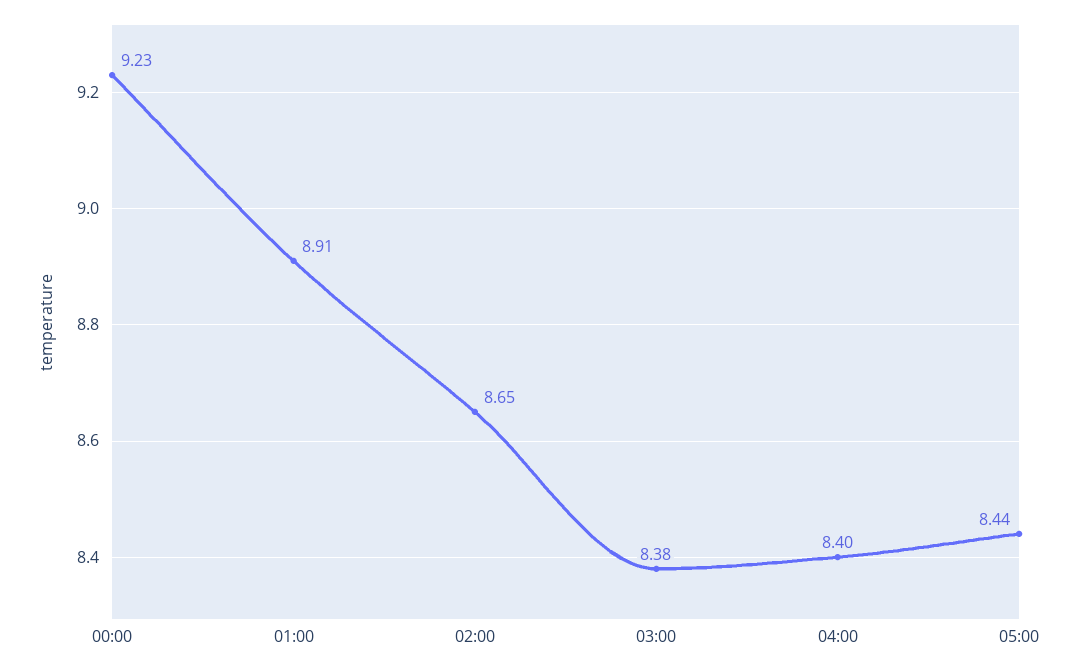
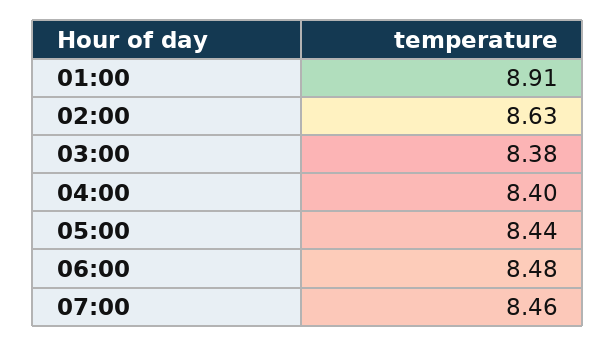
00:00: 9.23 -> none
02:00: 8.65 -> 8.63
06:00: none -> 8.48
07:00: none -> 8.46

